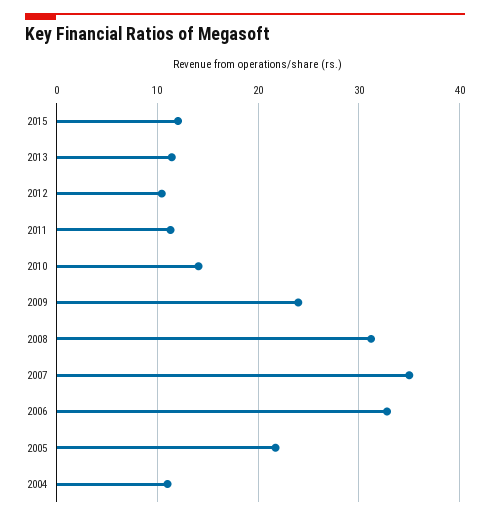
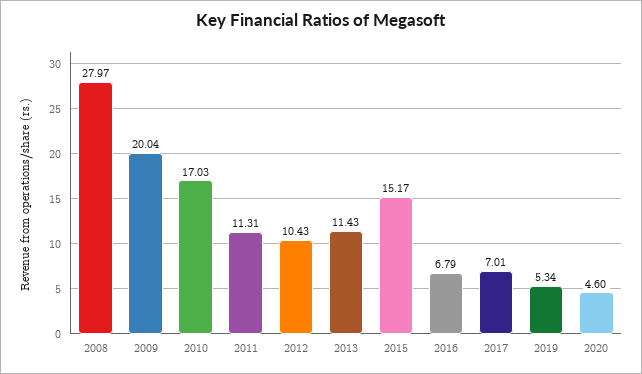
2015: 12 -> 15.17
2010: 14 -> 17.03
2009: 24 -> 20.04
2008: 31 -> 27.97
2007: 35 -> none
2006: 33 -> none
2005: 22 -> none
2004: 11 -> none
2016: none -> 6.79
2017: none -> 7.01
2019: none -> 5.34
2020: none -> 4.6

